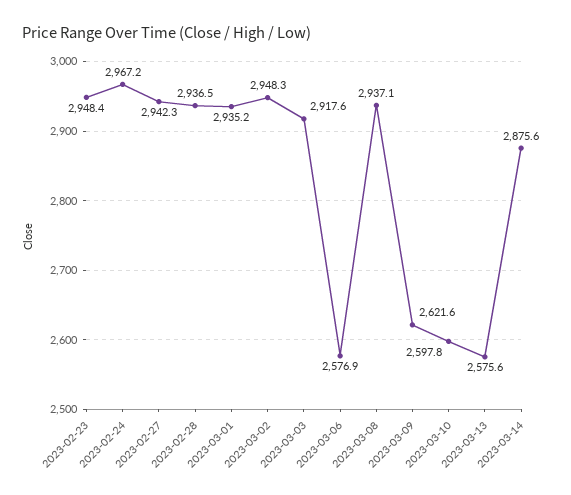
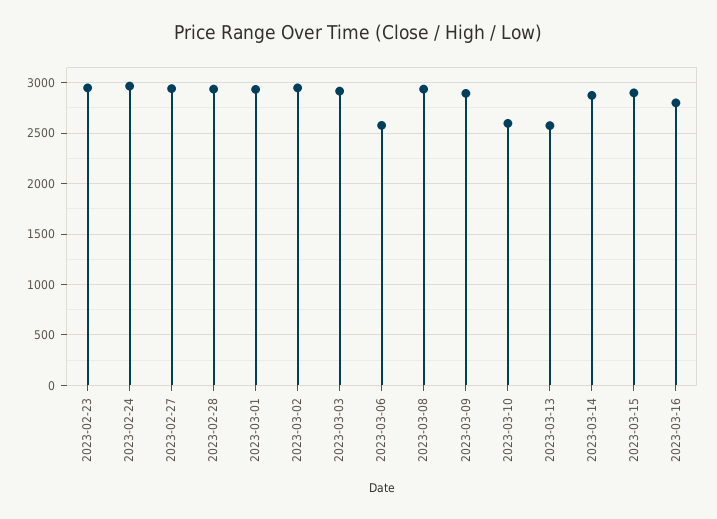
2023-03-09: 2621.6 -> 2900
2023-03-15: none -> 2900
2023-03-16: none -> 2800

